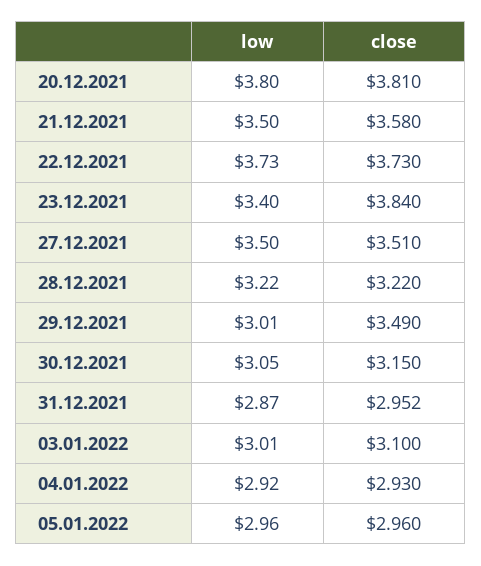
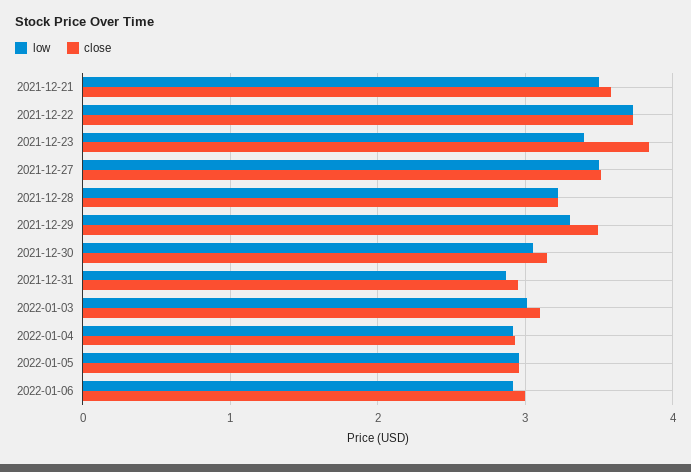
low, 20.12.2021: 3.8 -> none
close, 20.12.2021: 3.81 -> none
low, 29.12.2021: 3.01 -> 3.3
low, 2022-01-06: none -> 2.9
close, 2022-01-06: none -> 3

